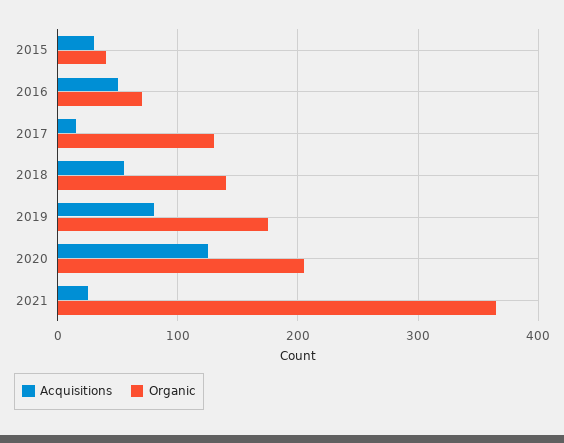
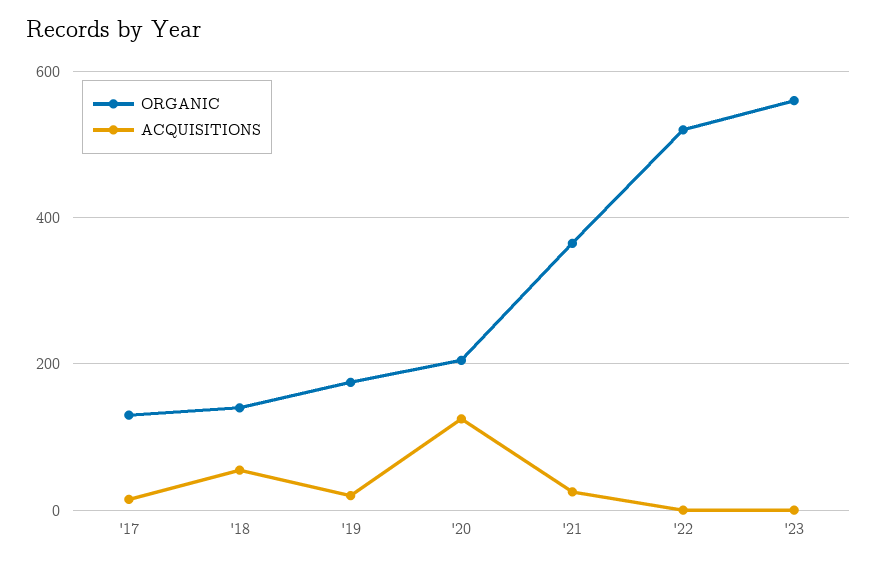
Acquisitions, 2015: 30 -> none
Organic, 2015: 40 -> none
Acquisitions, 2016: 50 -> none
Organic, 2016: 70 -> none
Acquisitions, 2019: 80 -> 20
Organic, '22: none -> 520
Acquisitions, '22: none -> 0
Organic, '23: none -> 560
Acquisitions, '23: none -> 0

